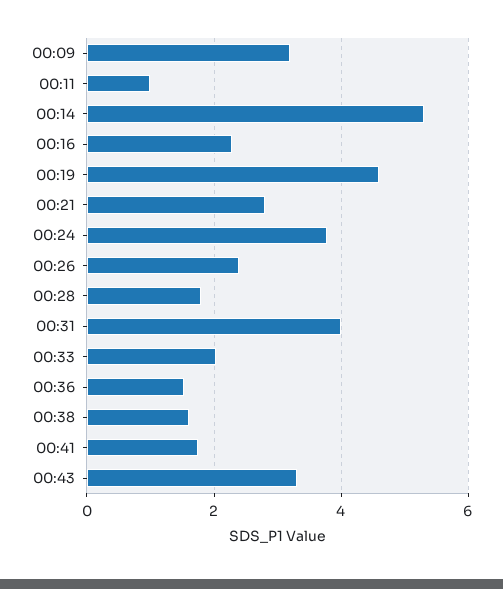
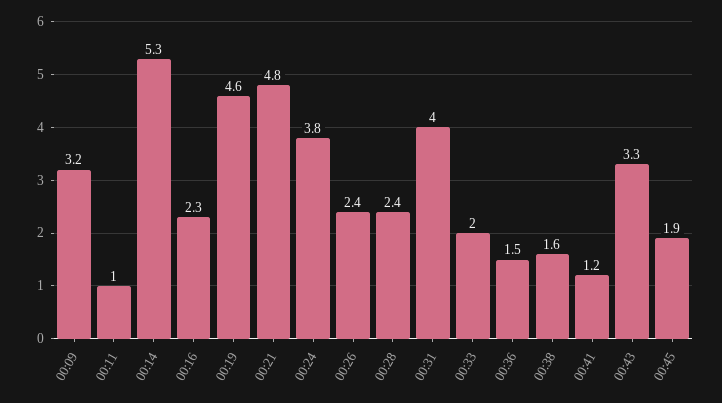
00:21: 2.8 -> 4.8
00:28: 1.8 -> 2.4
00:41: 1.8 -> 1.2
00:45: none -> 1.9

